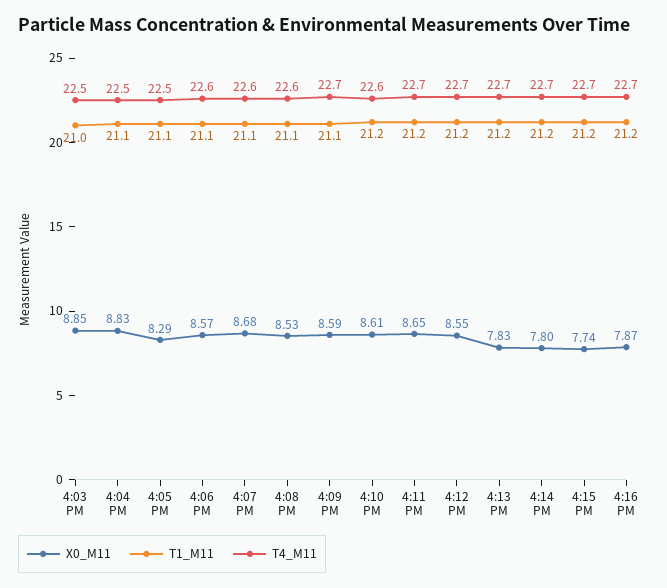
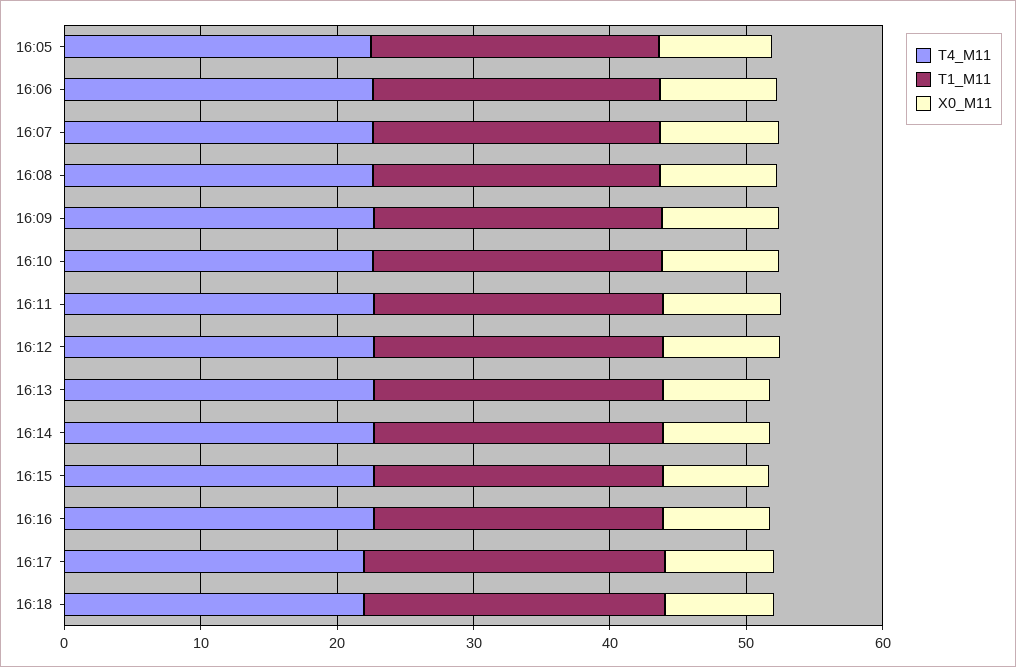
X0_M11, 4:03 PM: 8.85 -> none
T1_M11, 4:03 PM: 21 -> none
T4_M11, 4:03 PM: 22.5 -> none
X0_M11, 4:04 PM: 8.83 -> none
T1_M11, 4:04 PM: 21.1 -> none
T4_M11, 4:04 PM: 22.5 -> none
T4_M11, 16:17: none -> 22
T1_M11, 16:17: none -> 22
X0_M11, 16:17: none -> 8
T4_M11, 16:18: none -> 22
T1_M11, 16:18: none -> 22
X0_M11, 16:18: none -> 8

